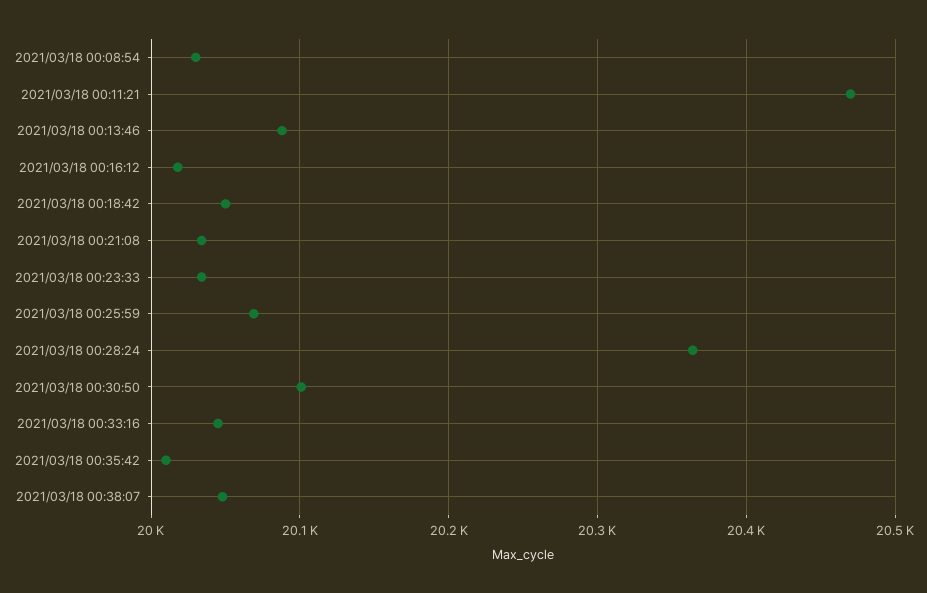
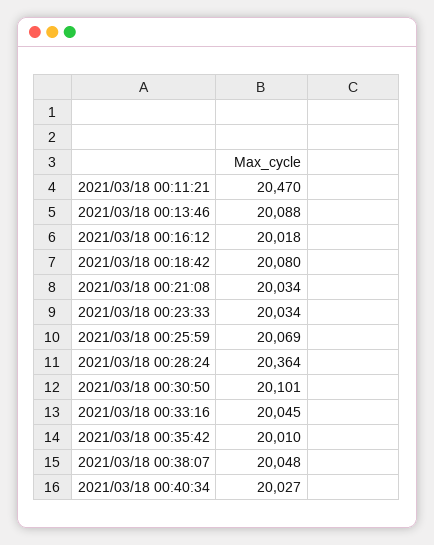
2021/03/18 00:08:54: 20030 -> none
2021/03/18 00:18:42: 20050 -> 20080
2021/03/18 00:40:34: none -> 20027

